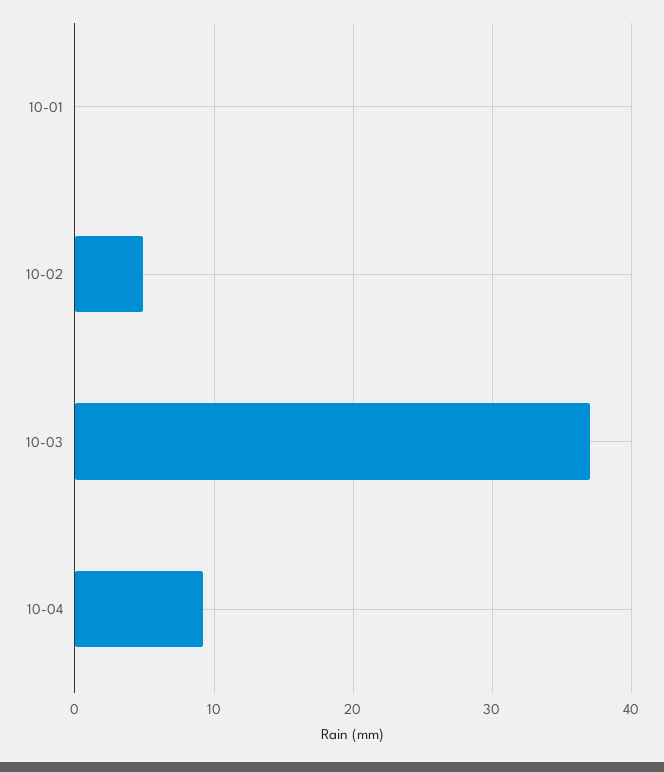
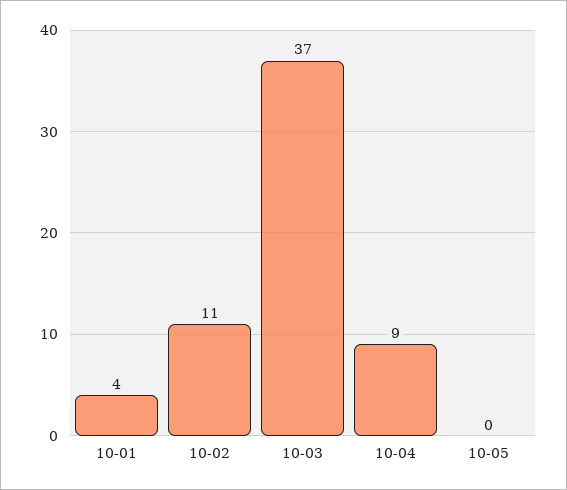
10-01: 0 -> 4
10-02: 5 -> 11
10-05: none -> 0

